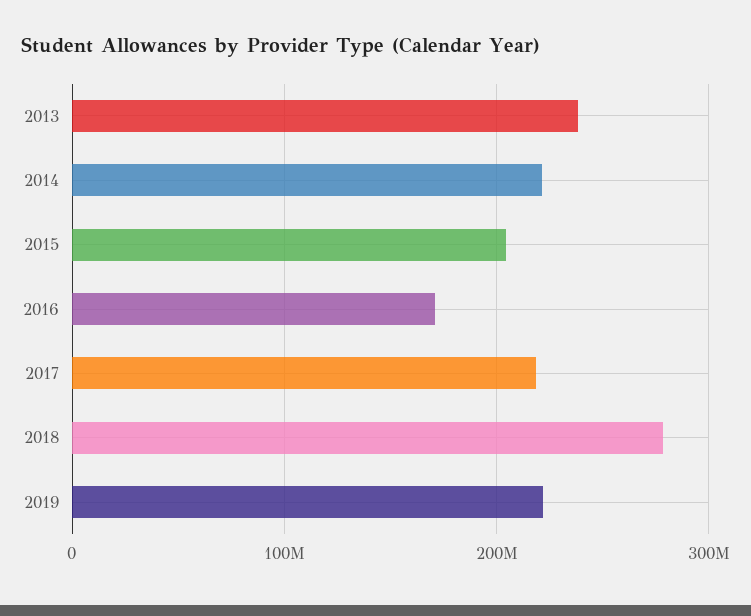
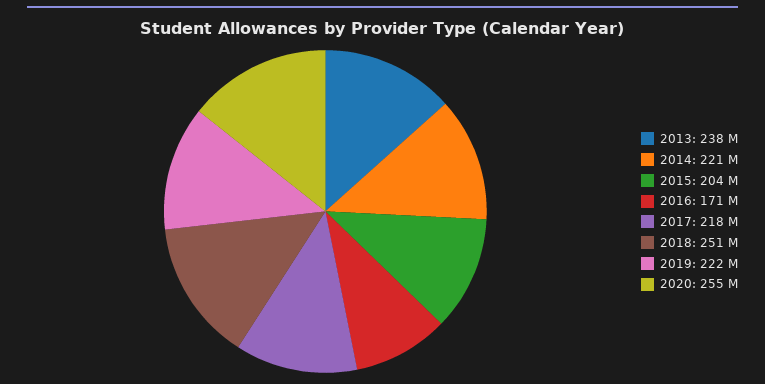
2018: 280000000 -> 251000000
2020: none -> 255000000

